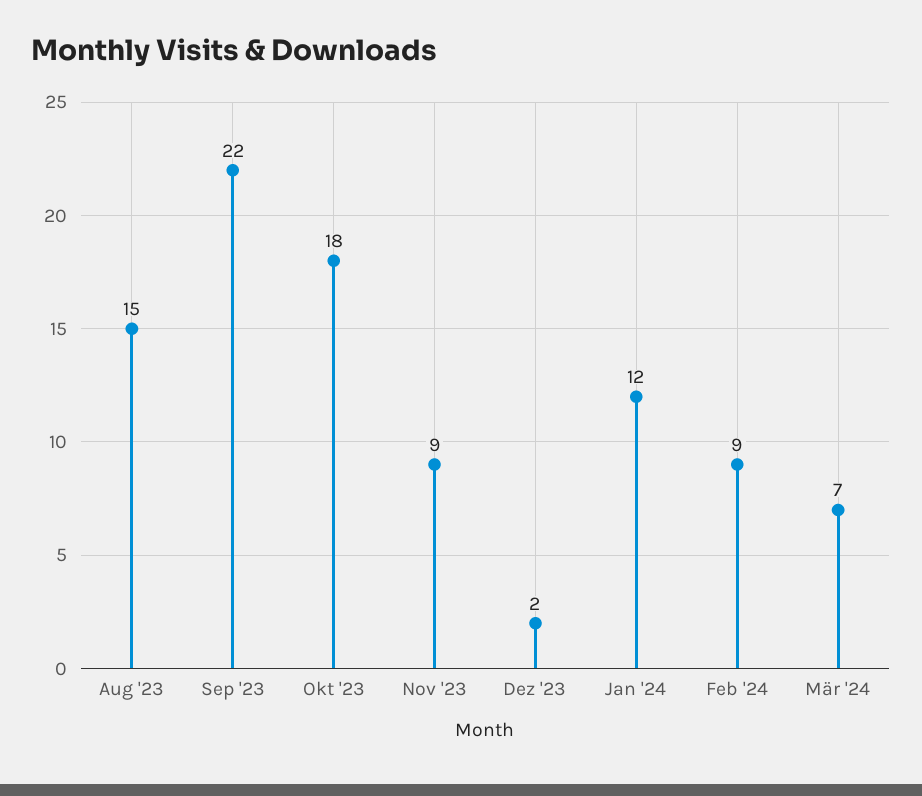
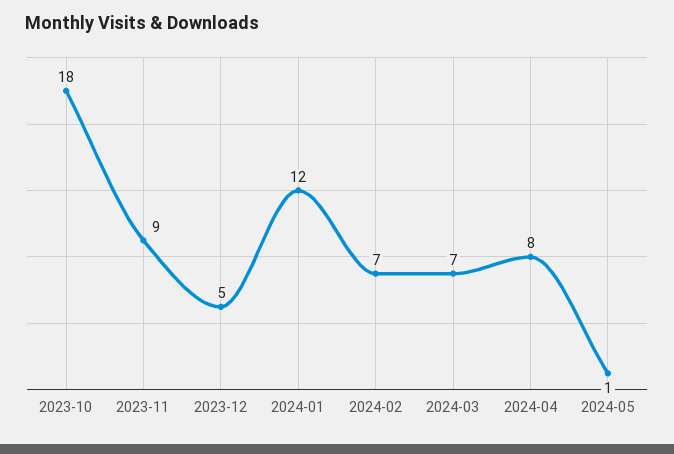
Aug '23: 15 -> none
Sep '23: 22 -> none
Dez '23: 2 -> 5
Feb '24: 9 -> 7
2024-04: none -> 8
2024-05: none -> 1

